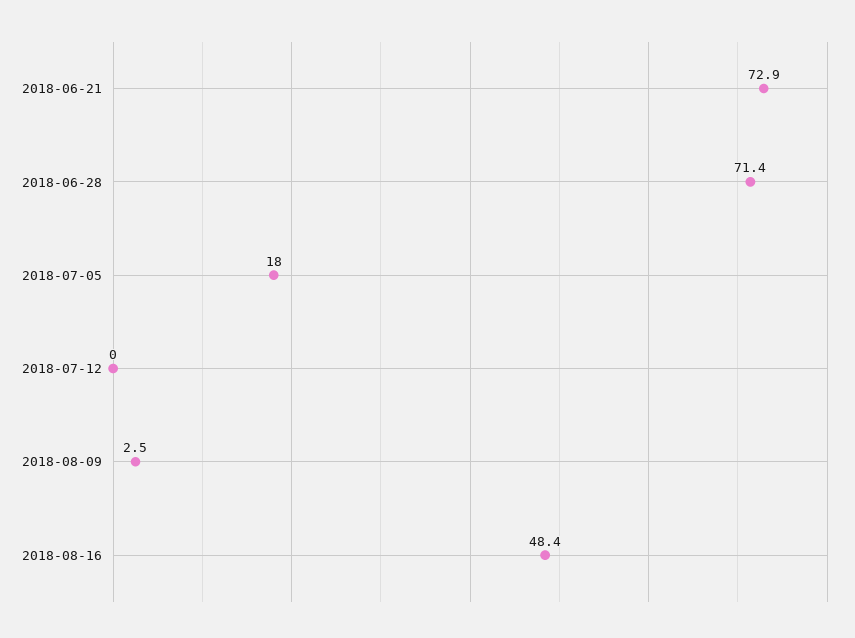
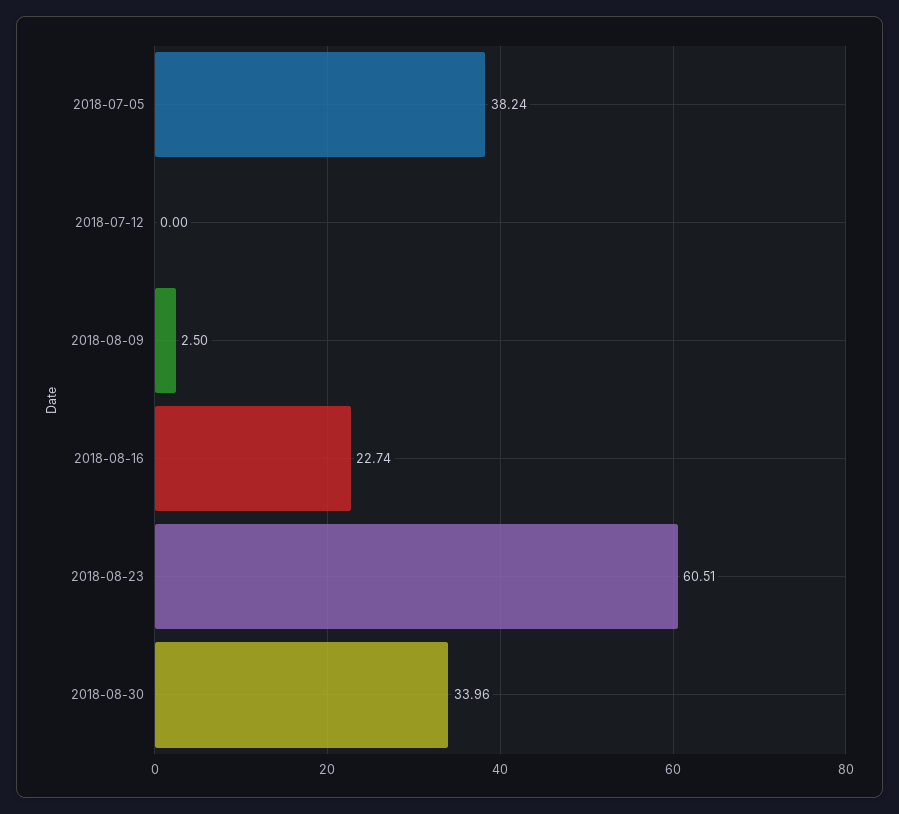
2018-06-21: 72.9 -> none
2018-06-28: 71.4 -> none
2018-07-05: 18 -> 38.24
2018-08-16: 48.4 -> 22.74
2018-08-23: none -> 60.51
2018-08-30: none -> 33.96

